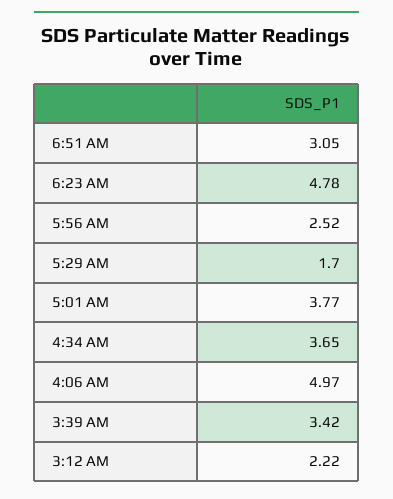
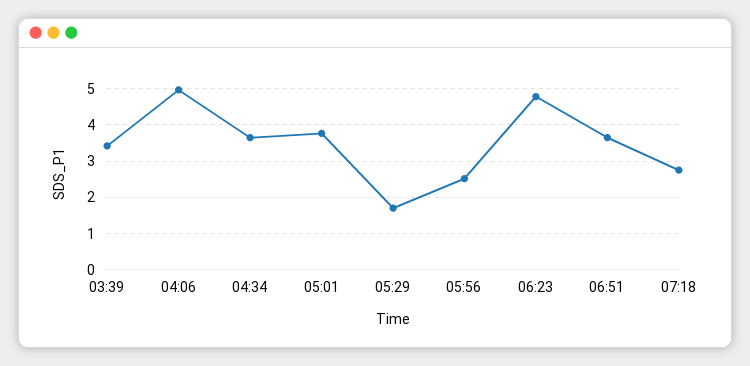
6:51 AM: 3.05 -> 3.6
3:12 AM: 2.22 -> none
07:18: none -> 2.8

